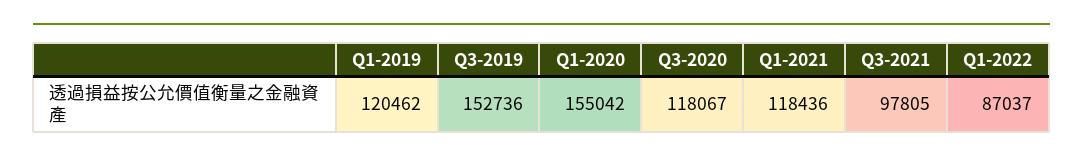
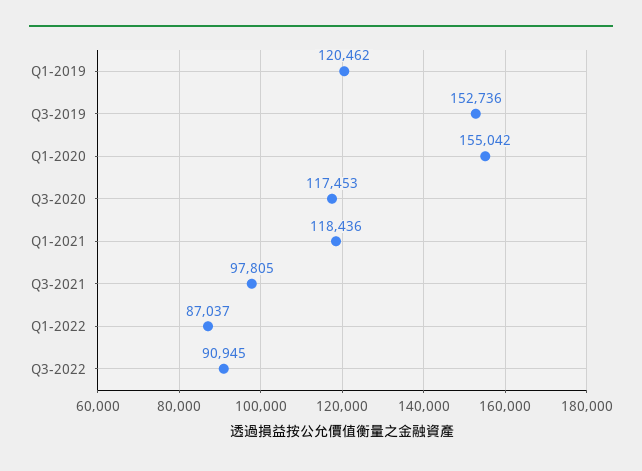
Q3-2020: 118067 -> 117453
Q3-2022: none -> 90945

